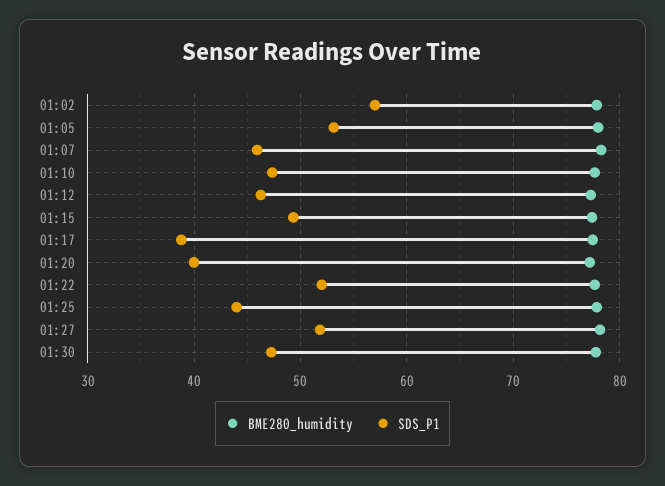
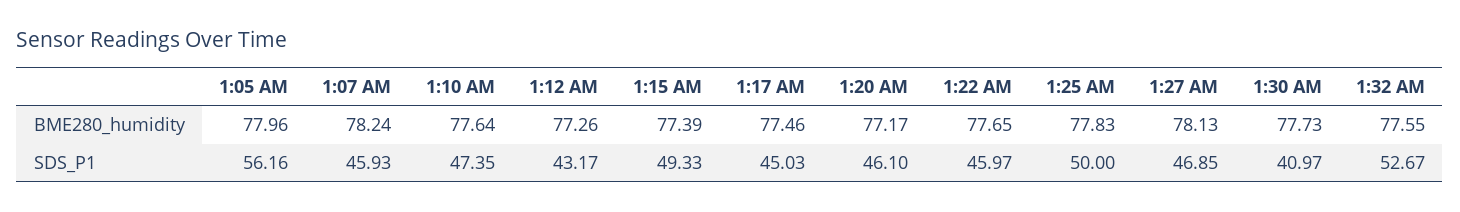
BME280_humidity, 01:02: 78 -> none
SDS_P1, 01:02: 57 -> none
SDS_P1, 01:05: 53 -> 56.16
SDS_P1, 01:12: 46 -> 43.17
SDS_P1, 01:17: 39 -> 45.03
SDS_P1, 01:20: 40 -> 46.1
SDS_P1, 01:22: 52 -> 45.97
SDS_P1, 01:25: 44 -> 50
SDS_P1, 01:27: 52 -> 46.85
SDS_P1, 01:30: 47 -> 40.97
BME280_humidity, 1:32 AM: none -> 77.55
SDS_P1, 1:32 AM: none -> 52.67

